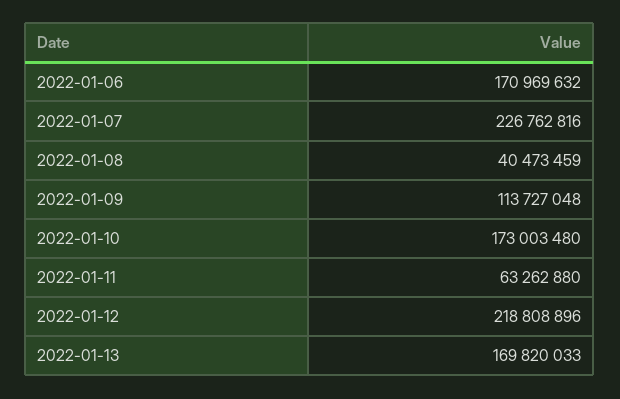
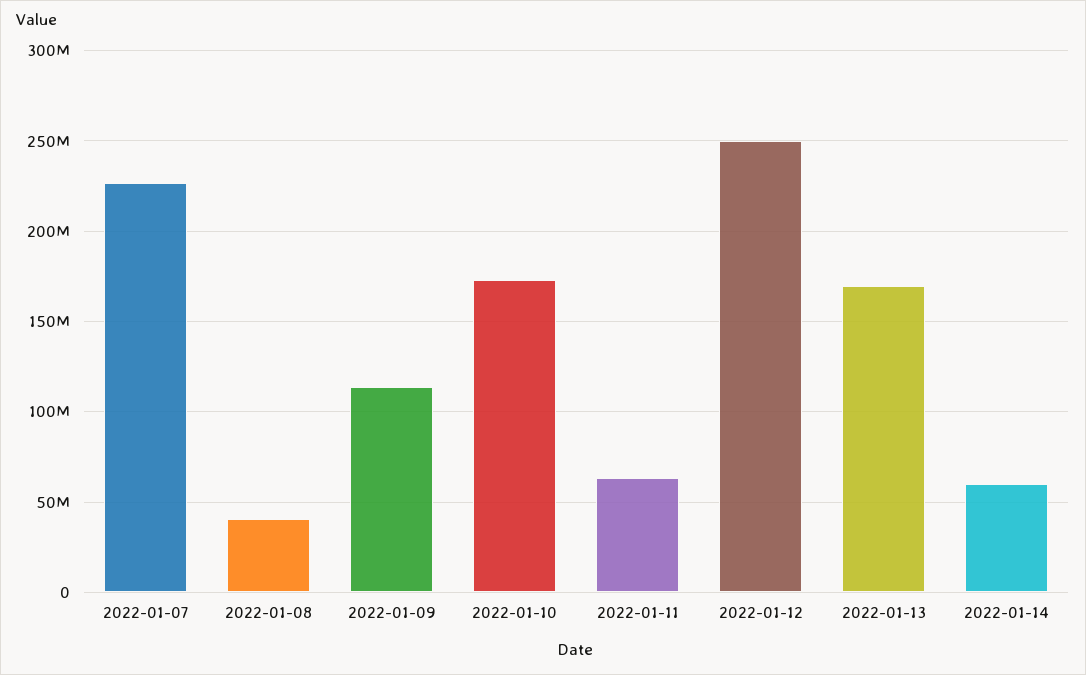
2022-01-06: 170969632 -> none
2022-01-12: 218808896 -> 250000000
2022-01-14: none -> 60000000

